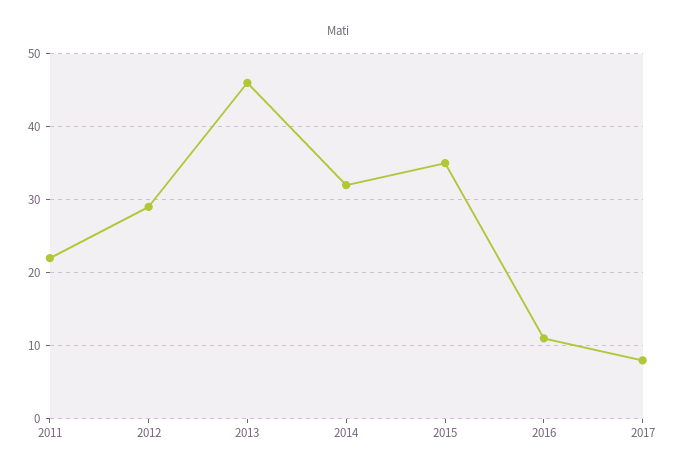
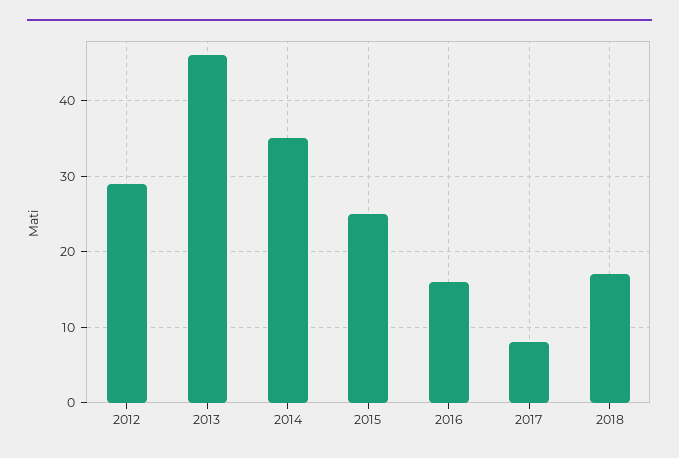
2011: 22 -> none
2014: 32 -> 35
2015: 35 -> 25
2016: 11 -> 16
2018: none -> 17

